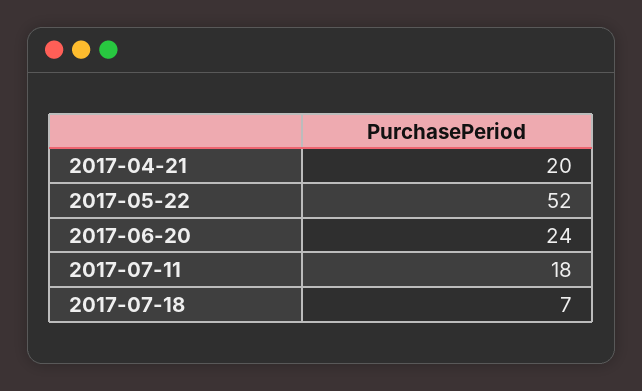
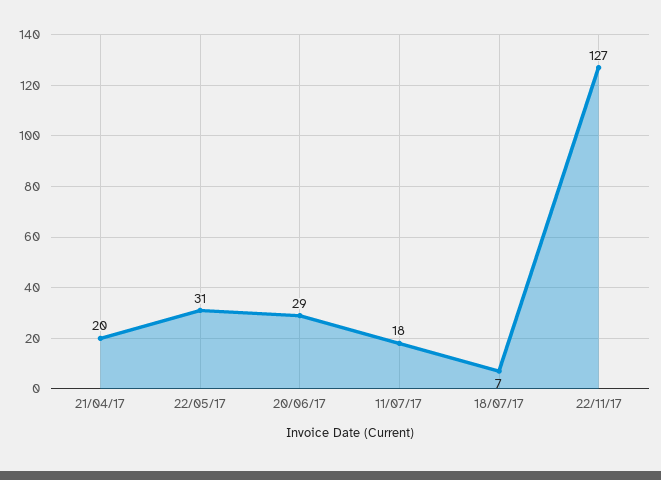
2017-05-22: 52 -> 31
2017-06-20: 24 -> 29
22/11/17: none -> 127

